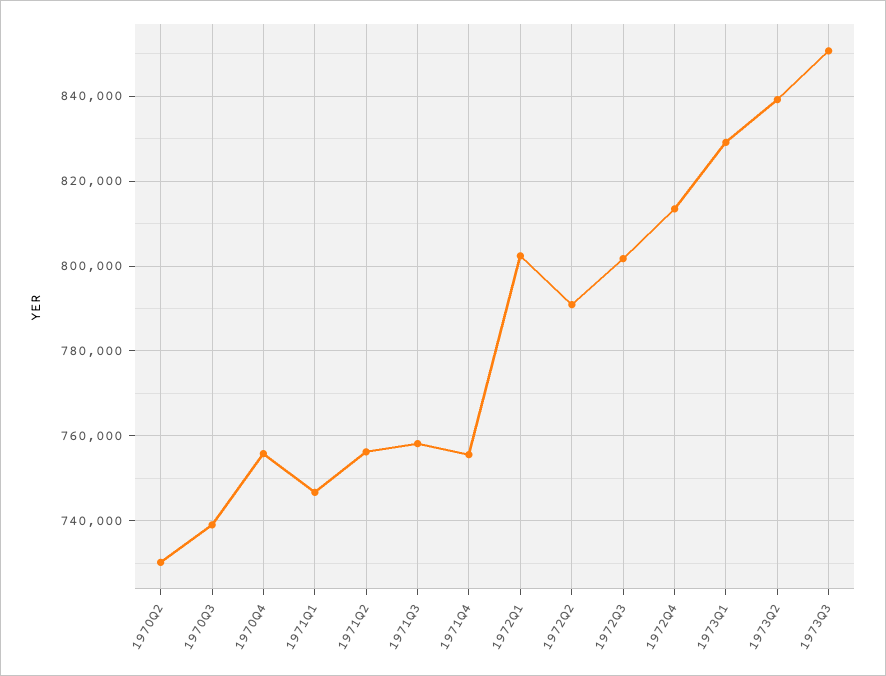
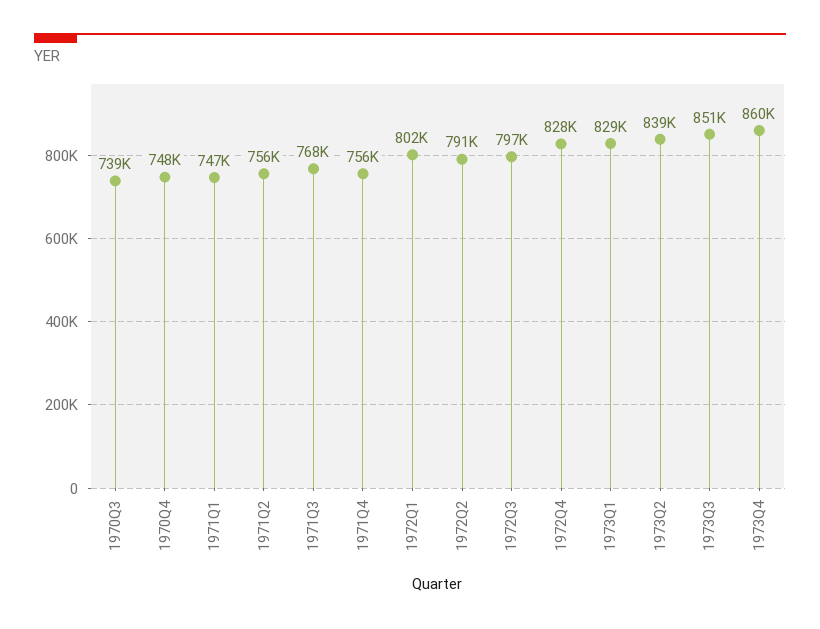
1970Q2: 730000 -> none
1970Q4: 756000 -> 748000
1971Q3: 758000 -> 768000
1972Q3: 802000 -> 797000
1972Q4: 814000 -> 828000
1973Q4: none -> 860000

